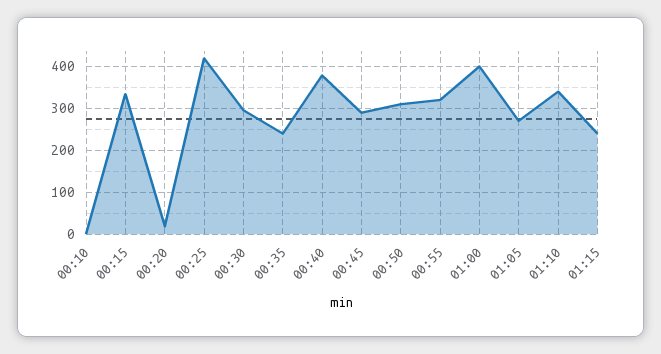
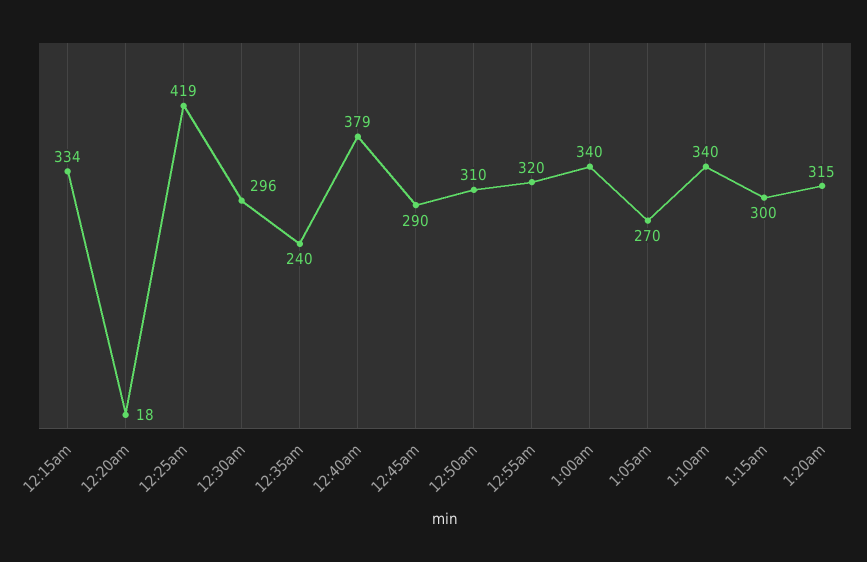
00:10: 0 -> none
01:00: 400 -> 340
01:15: 240 -> 300
1:20am: none -> 315

